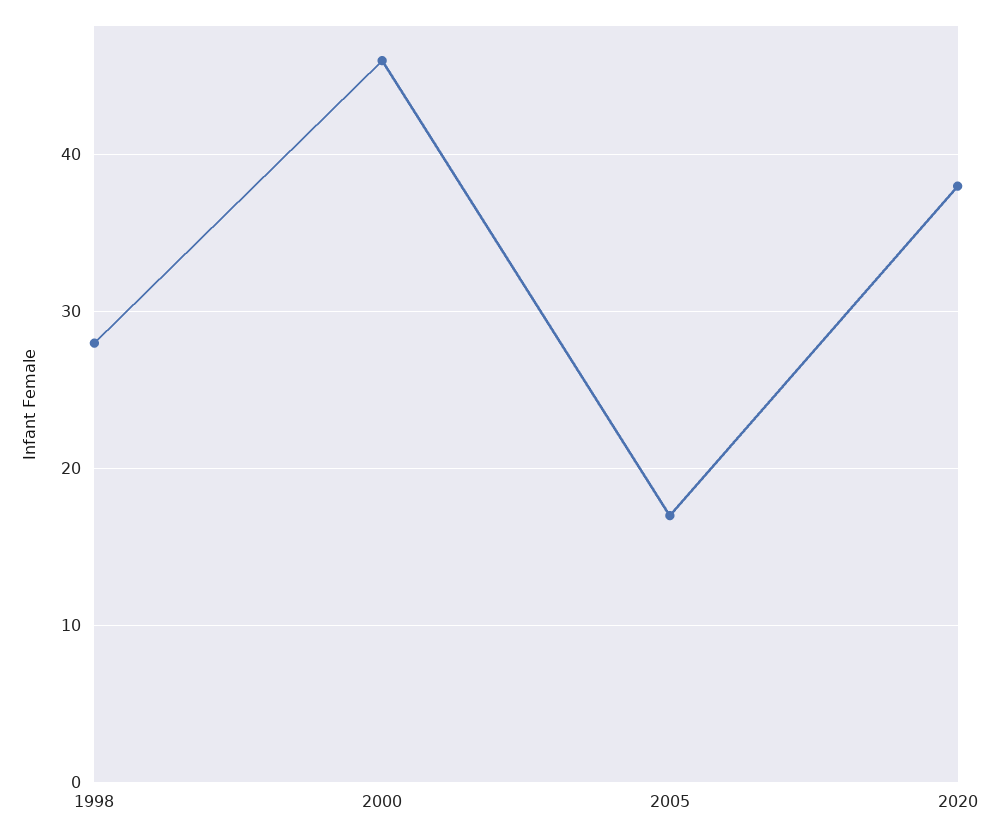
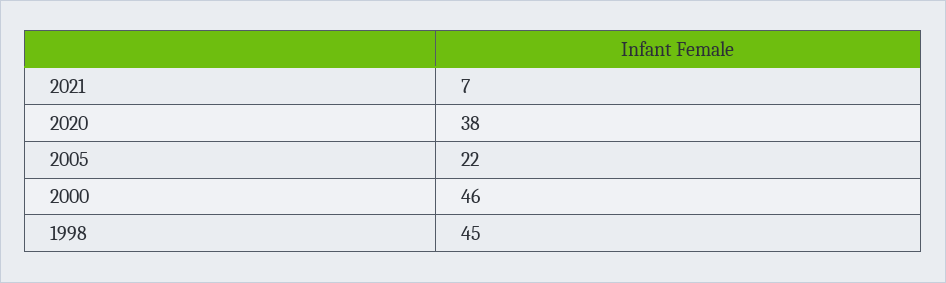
1998: 28 -> 45
2005: 17 -> 22
2021: none -> 7

